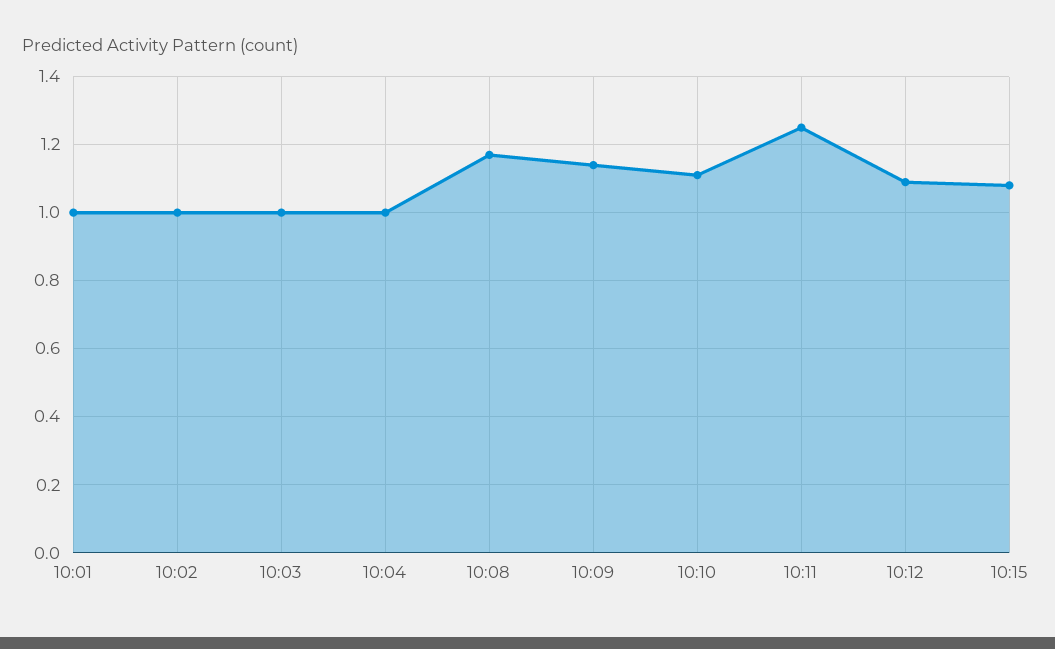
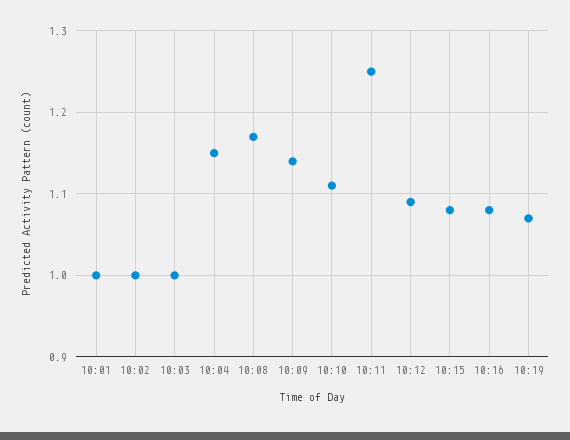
10:04: 1 -> 1.15
10:16: none -> 1.08
10:19: none -> 1.07

